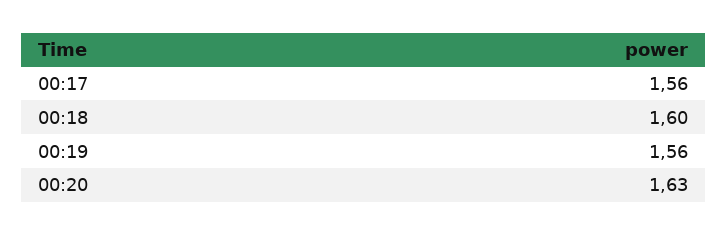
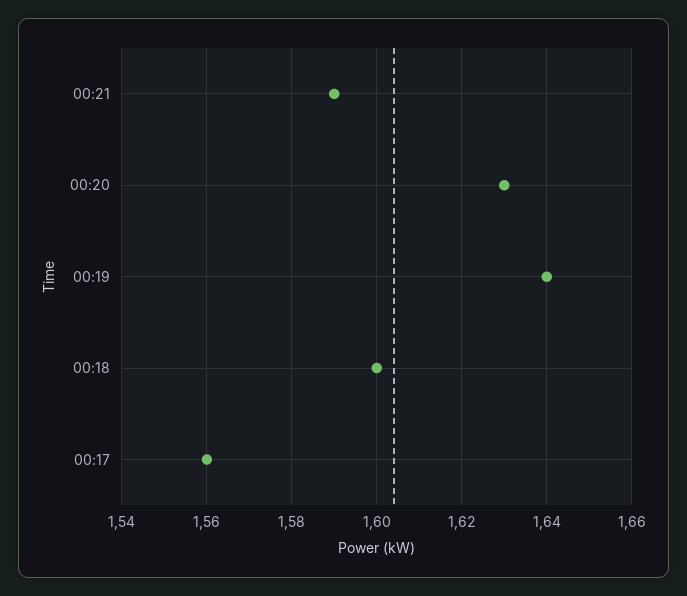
00:19: 1.56 -> 1.64
00:21: none -> 1.59

